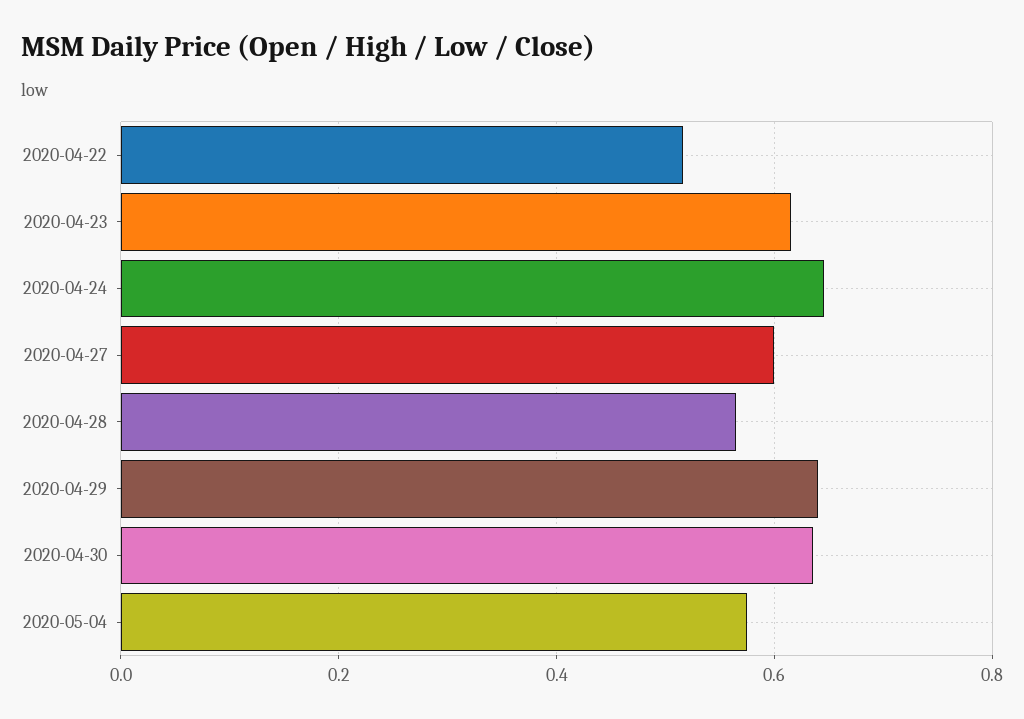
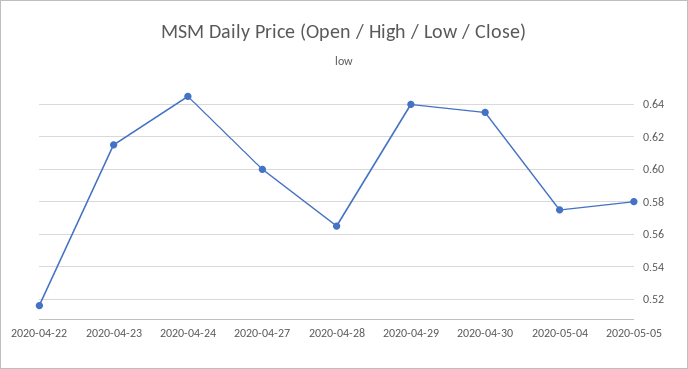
2020-05-05: none -> 0.58

